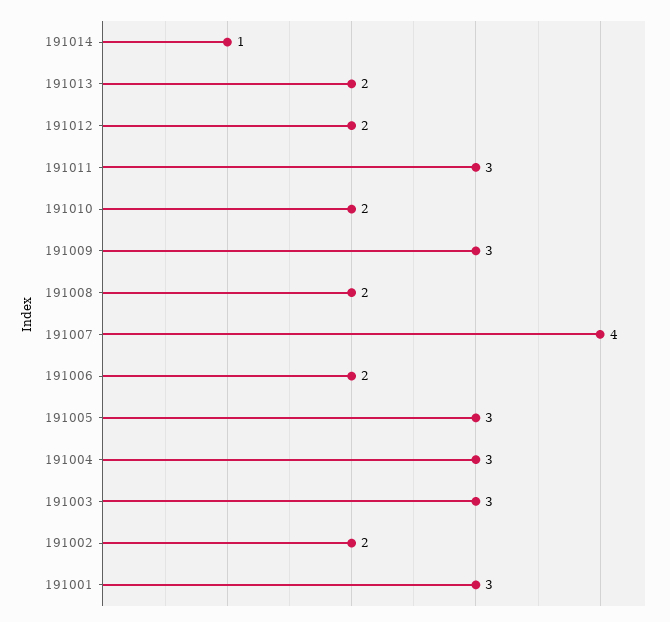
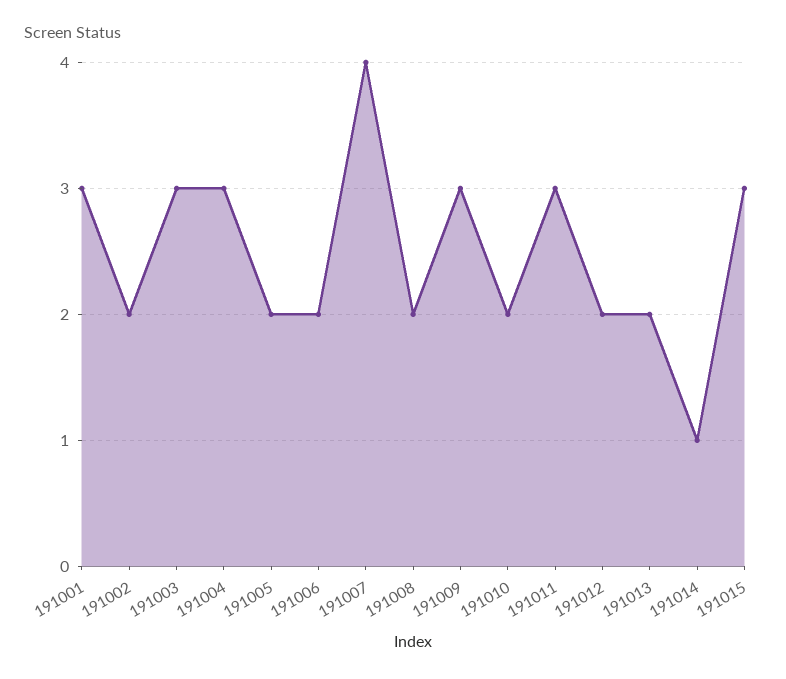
191005: 3 -> 2
191015: none -> 3

